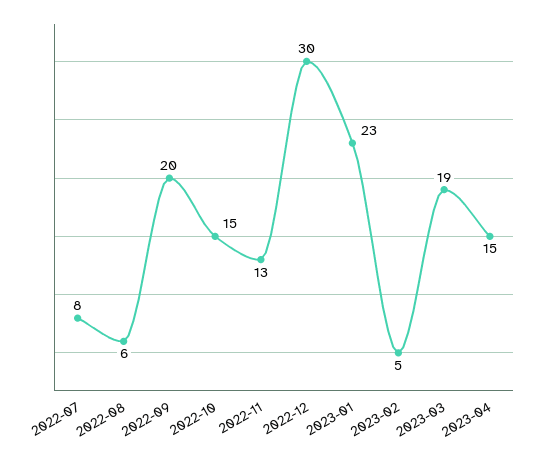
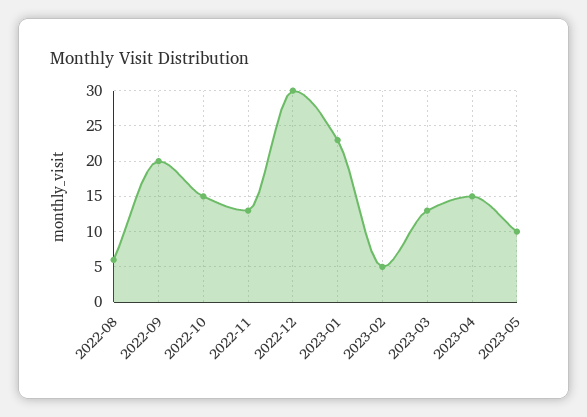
2022-07: 8 -> none
2023-03: 19 -> 13
2023-05: none -> 10

